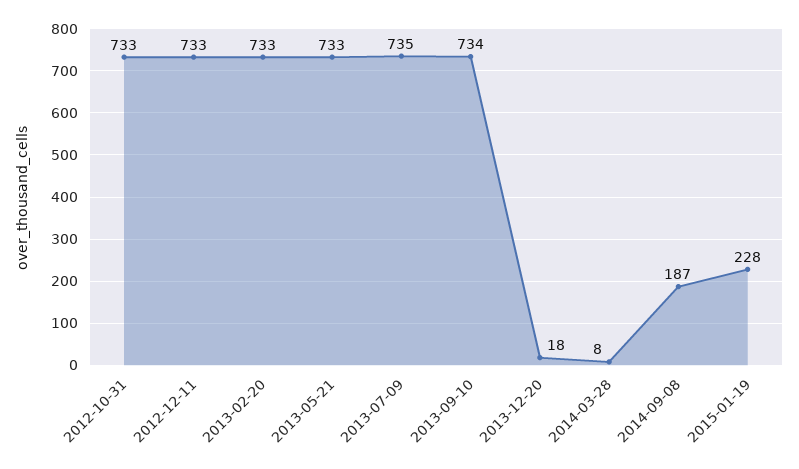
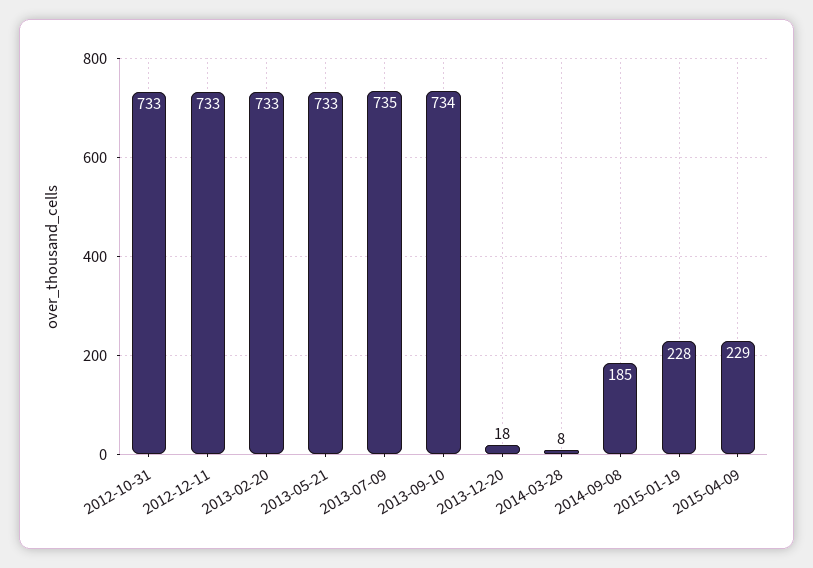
2014-09-08: 187 -> 185
2015-04-09: none -> 229

